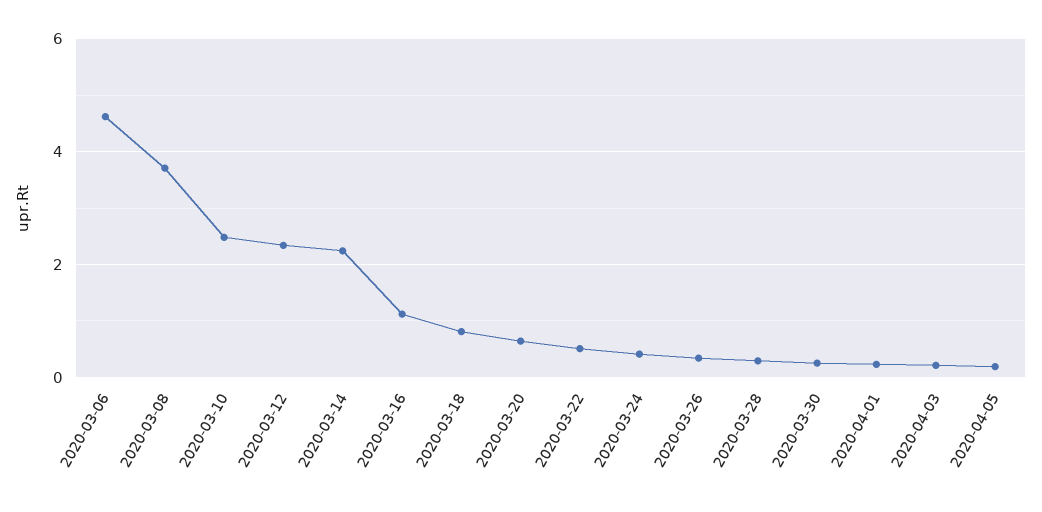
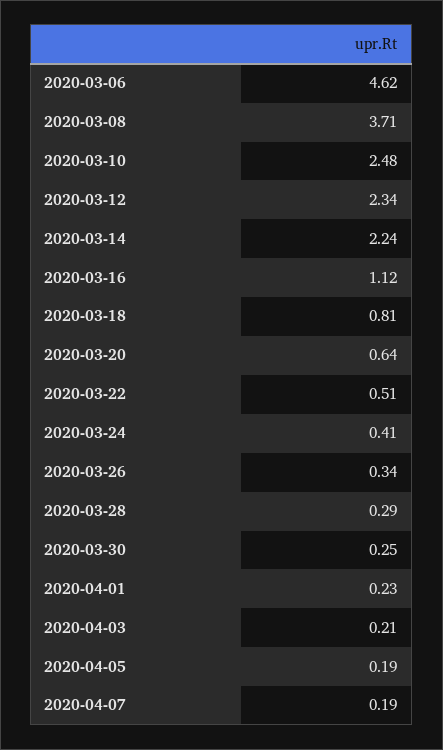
2020-04-07: none -> 0.19

